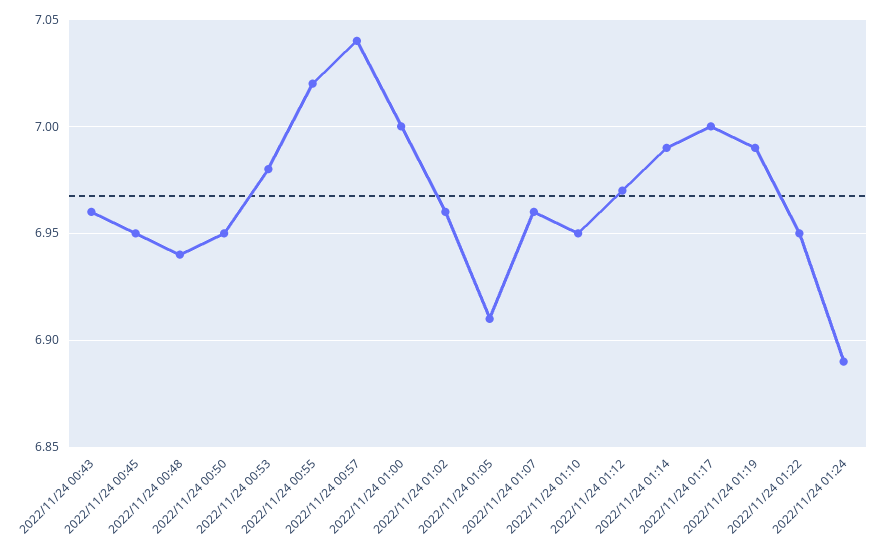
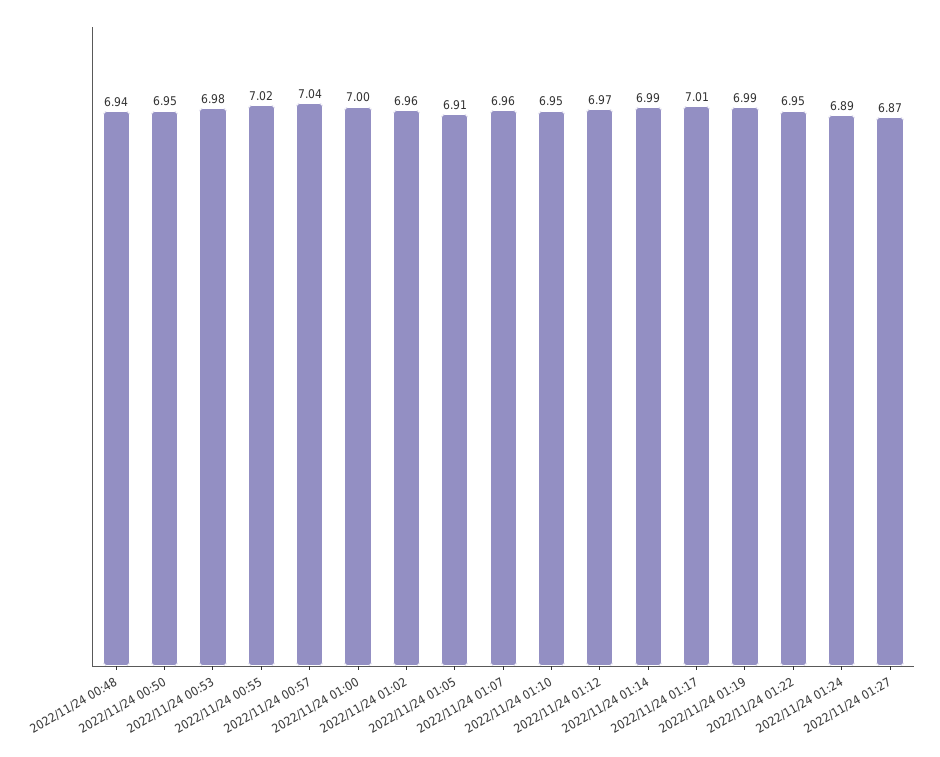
2022/11/24 00:43: 6.96 -> none
2022/11/24 00:45: 6.95 -> none
2022/11/24 01:17: 7 -> 7.01
2022/11/24 01:27: none -> 6.87

